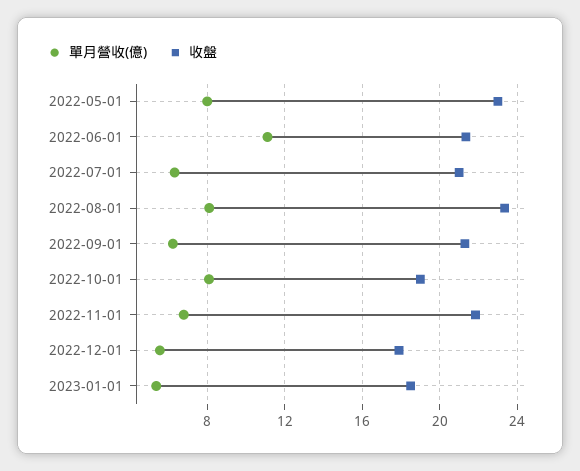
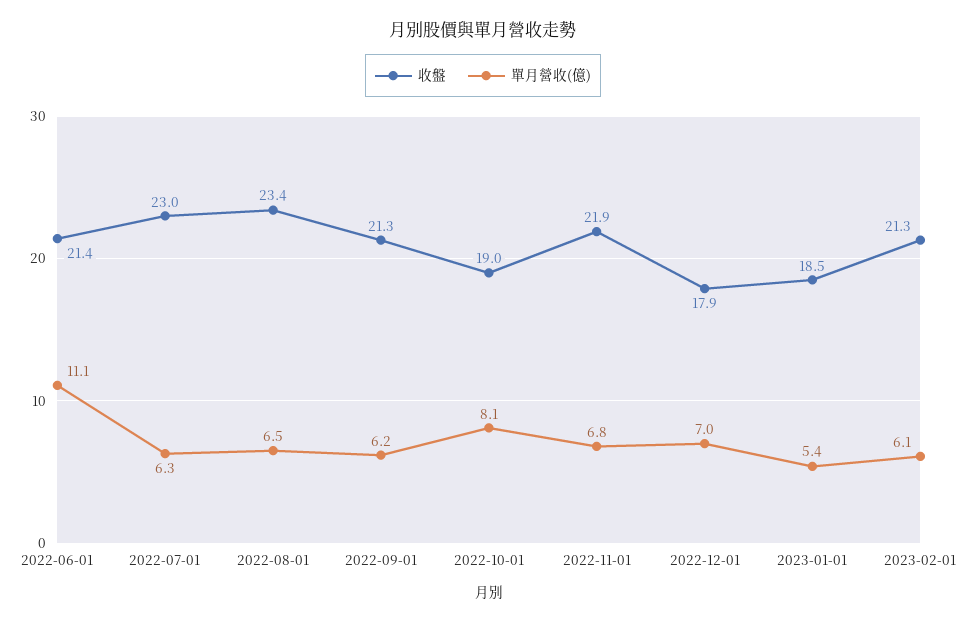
單月營收(億), 2022-05-01: 8 -> none
收盤, 2022-05-01: 23 -> none
收盤, 2022-07-01: 21 -> 23
單月營收(億), 2022-08-01: 8 -> 6.5
單月營收(億), 2022-12-01: 5.5 -> 7
收盤, 2023-02-01: none -> 21.3
單月營收(億), 2023-02-01: none -> 6.1

